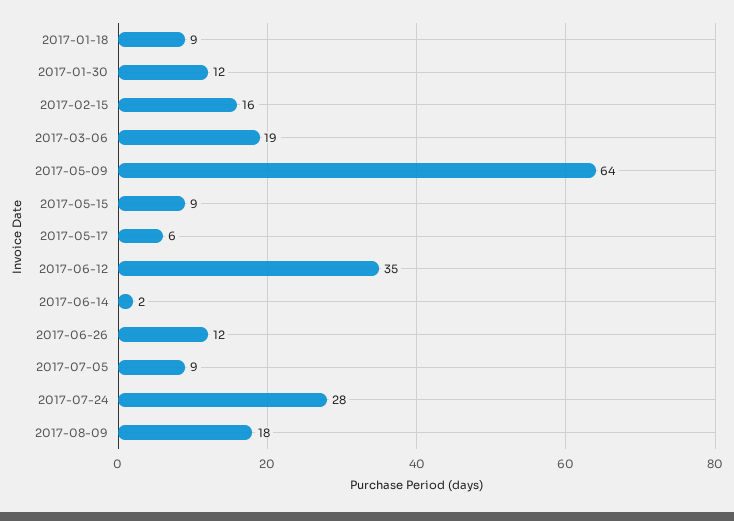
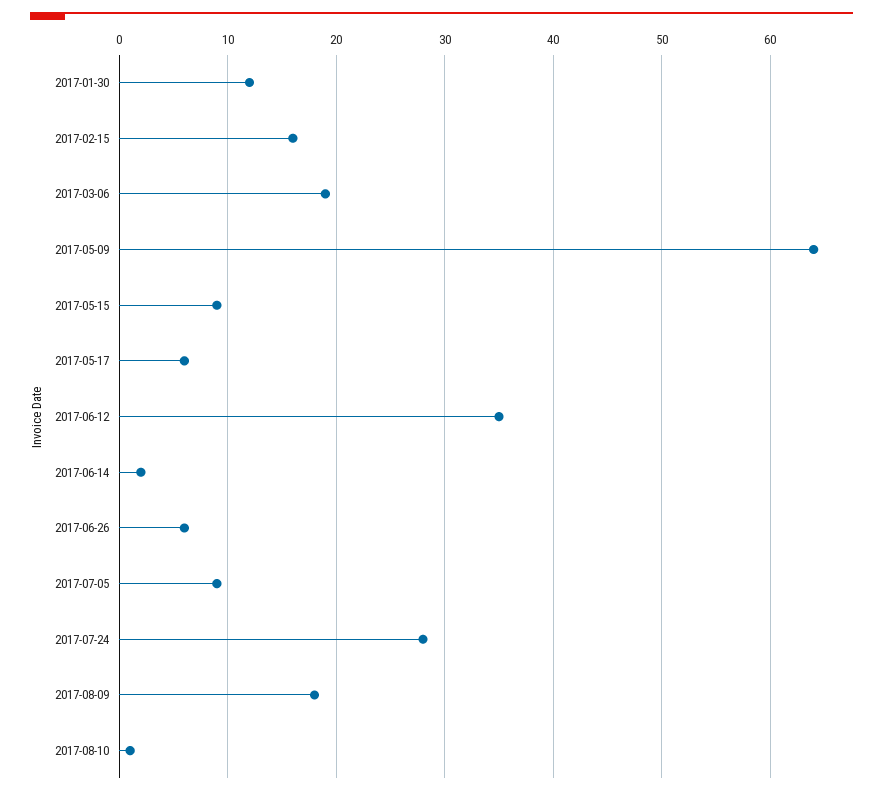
2017-01-18: 9 -> none
2017-06-26: 12 -> 6
2017-08-10: none -> 1

